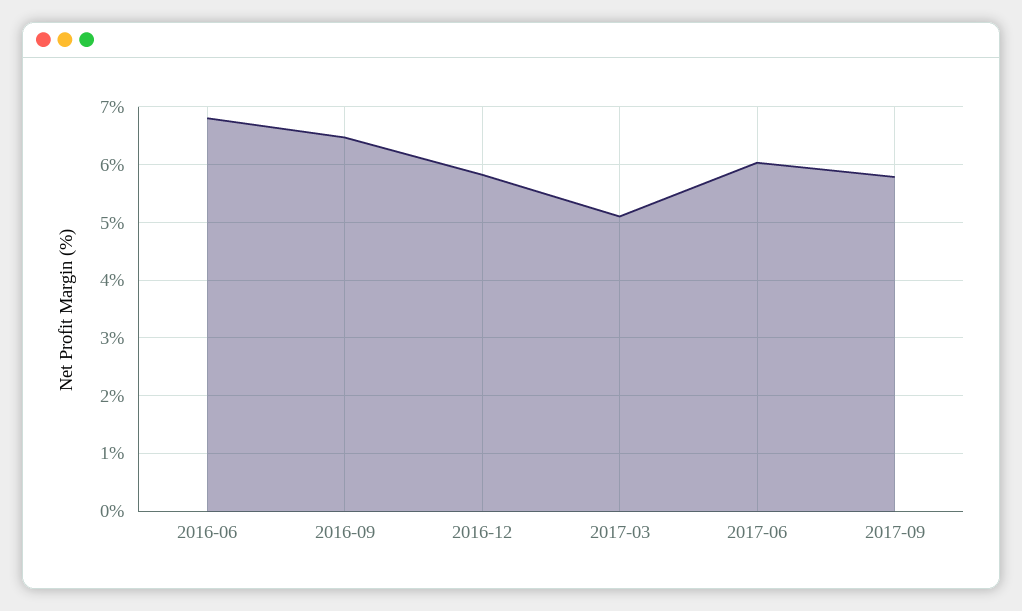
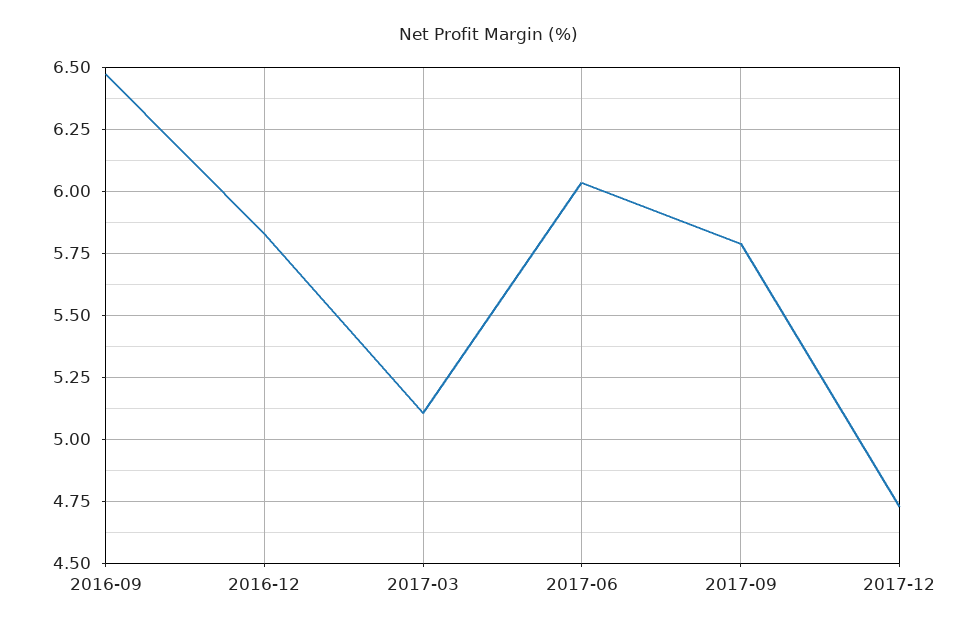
2016-06: 6.8 -> none
2017-12: none -> 4.725

